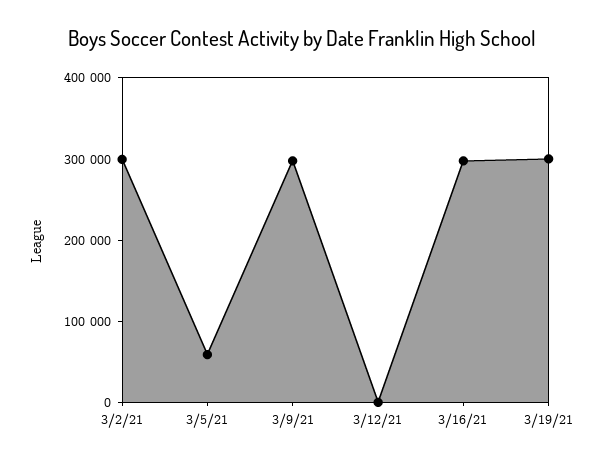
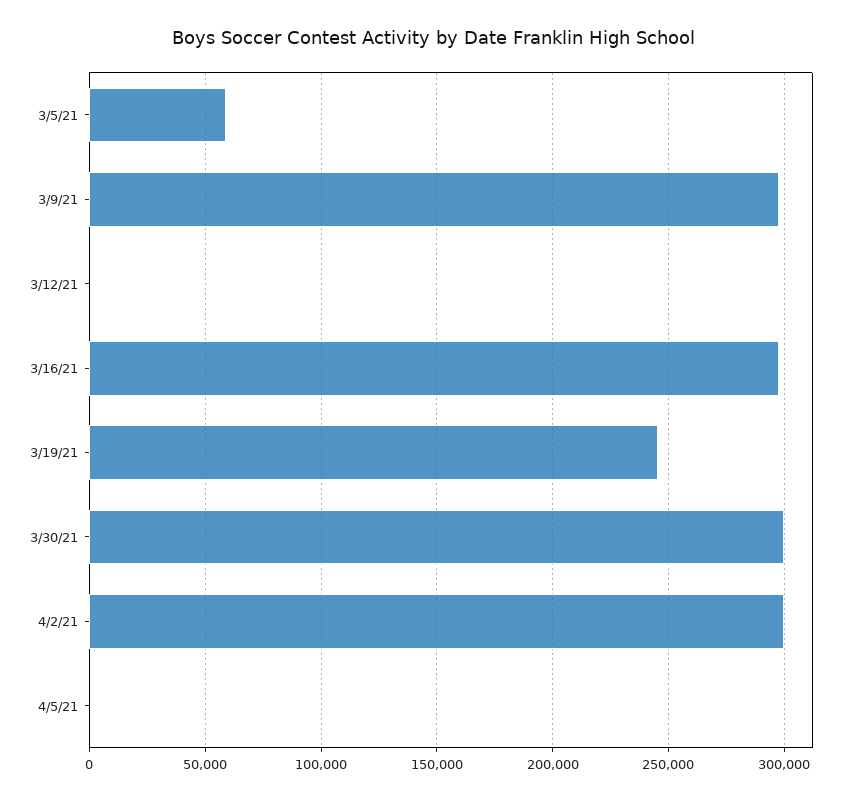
3/2/21: 300000 -> none
3/19/21: 300000 -> 245000
3/30/21: none -> 300000
4/2/21: none -> 300000
4/5/21: none -> 0

